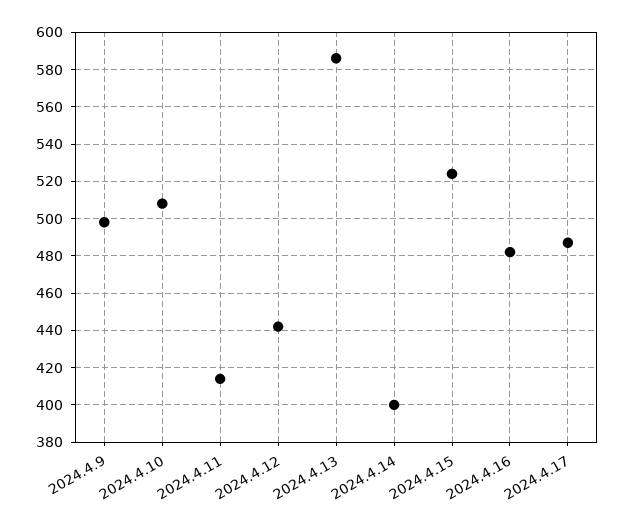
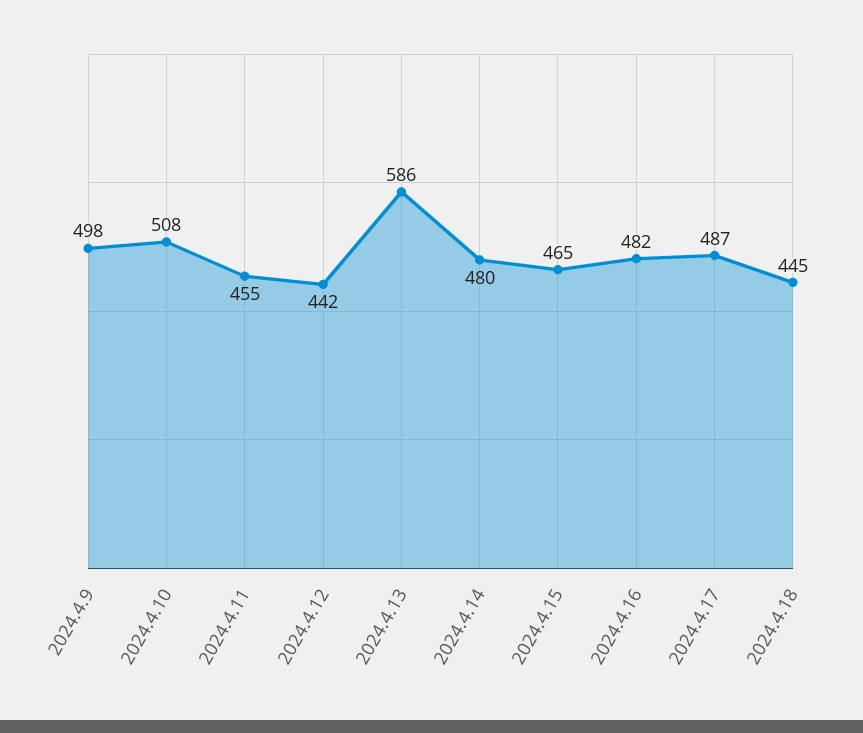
2024.4.11: 415 -> 455
2024.4.14: 400 -> 480
2024.4.15: 525 -> 465
2024.4.18: none -> 445

